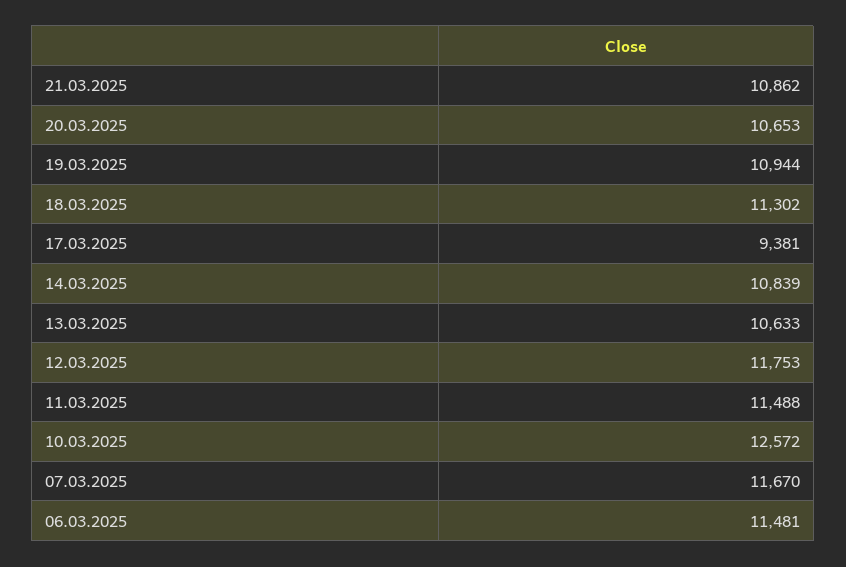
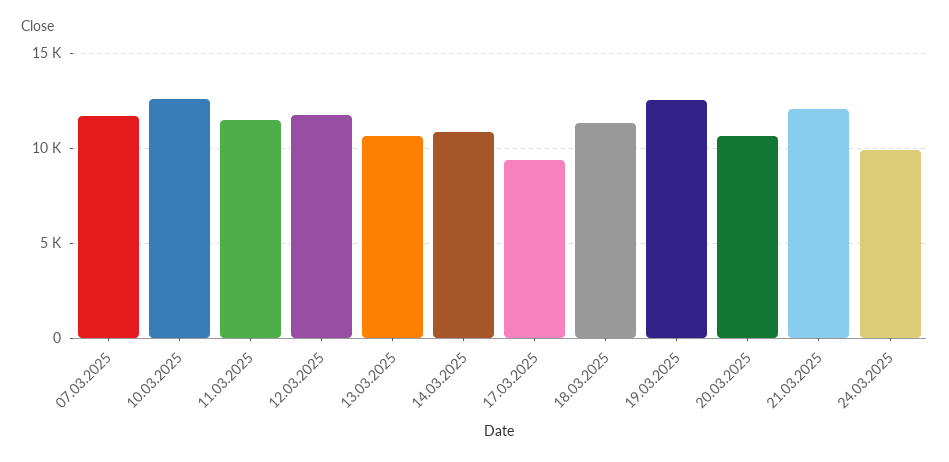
21.03.2025: 10862 -> 12000
19.03.2025: 10944 -> 12500
06.03.2025: 11481 -> none
24.03.2025: none -> 10000

